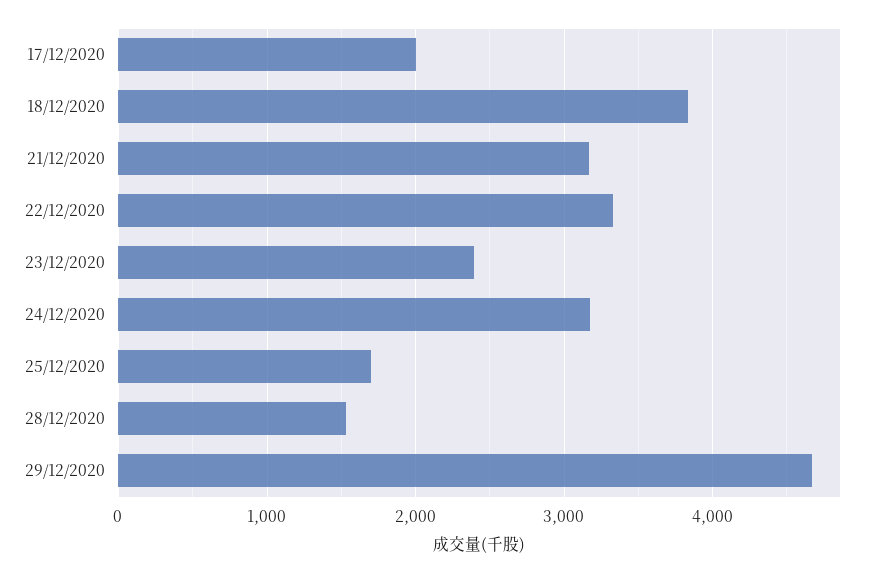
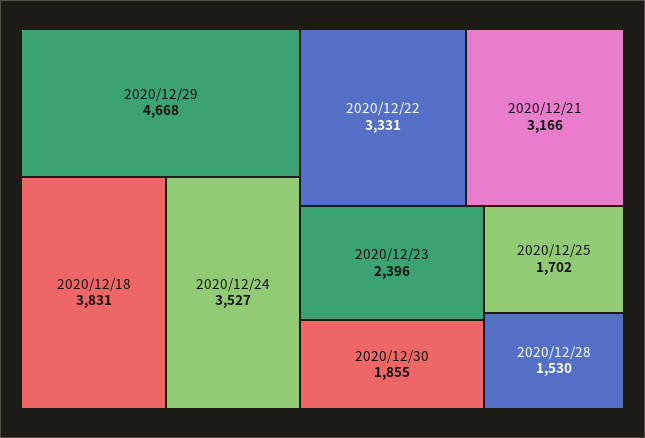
17/12/2020: 2000 -> none
24/12/2020: 3200 -> 3527
2020/12/30: none -> 1855

